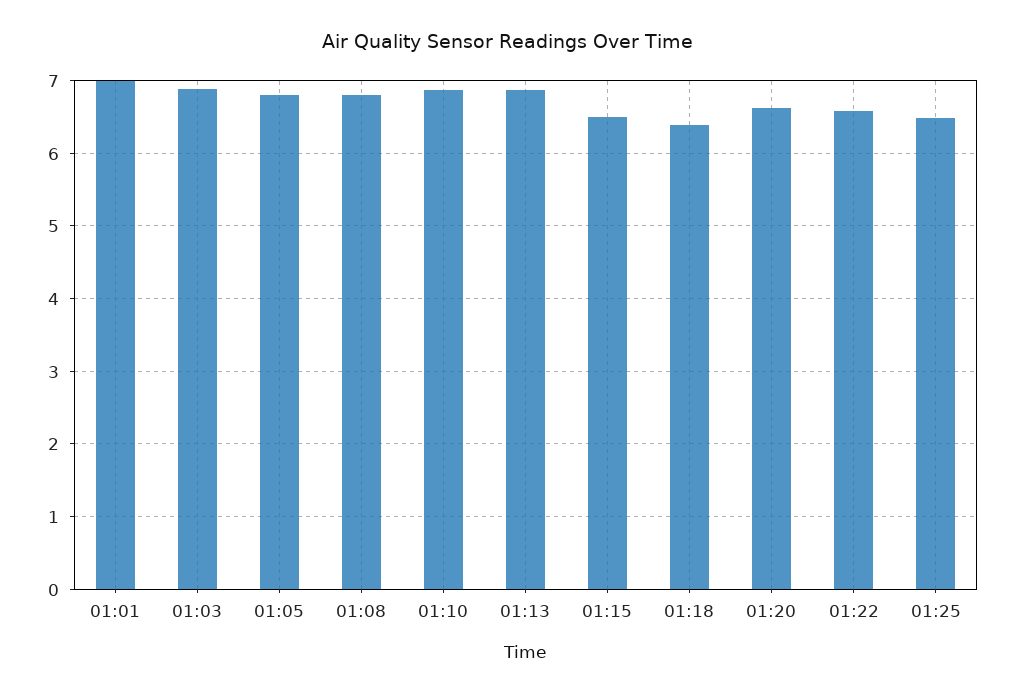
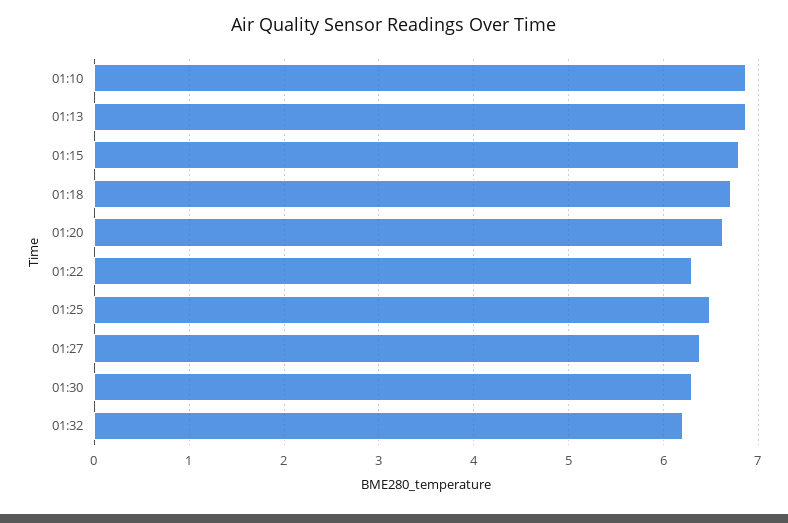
01:01: 7 -> none
01:03: 6.9 -> none
01:05: 6.8 -> none
01:08: 6.8 -> none
01:15: 6.5 -> 6.8
01:18: 6.4 -> 6.7
01:22: 6.6 -> 6.3
01:27: none -> 6.4
01:30: none -> 6.3
01:32: none -> 6.2

